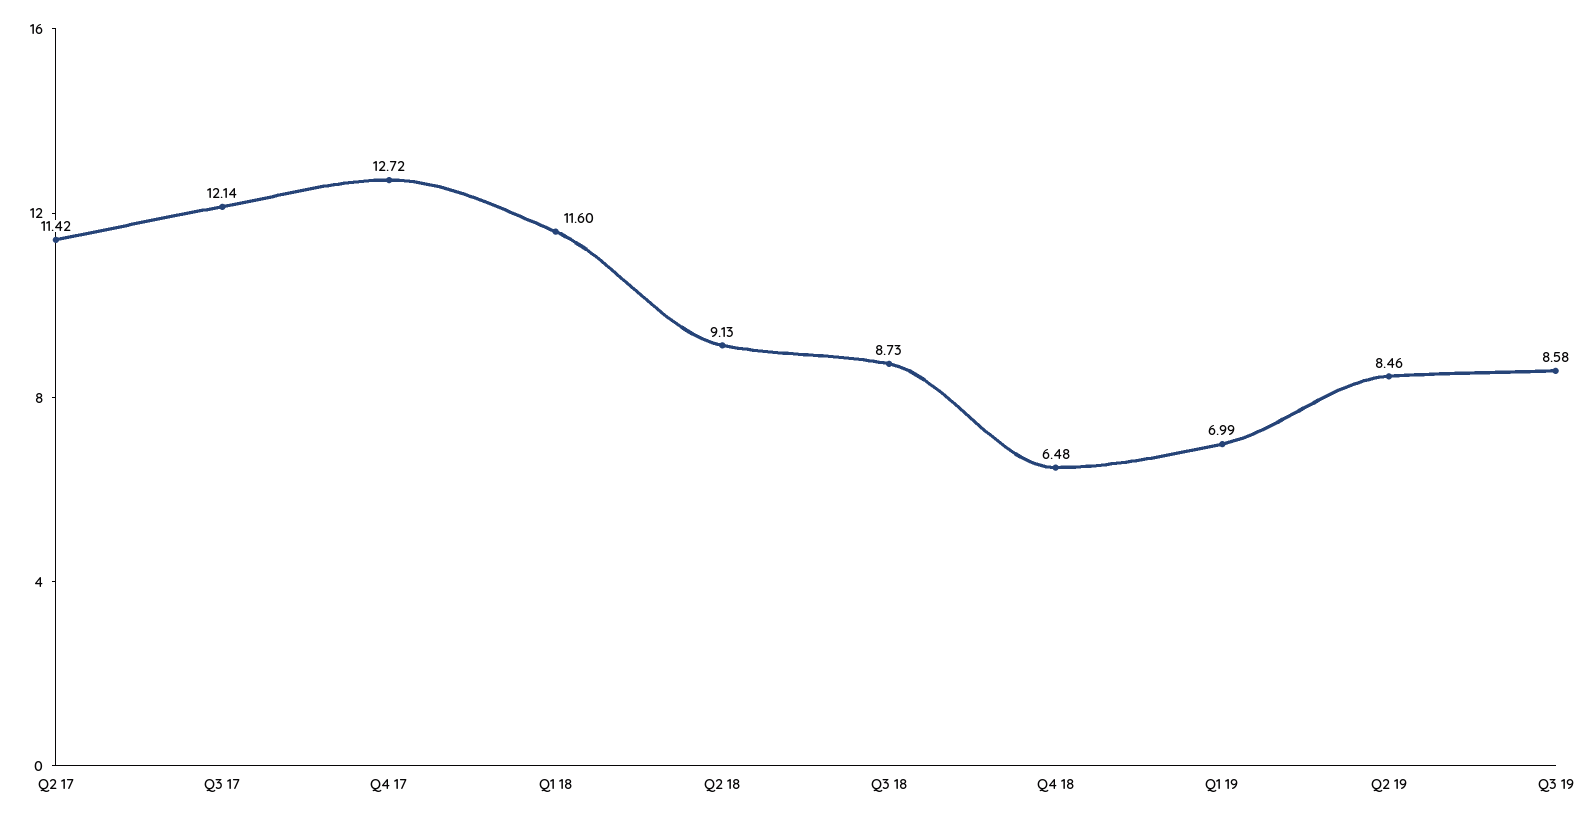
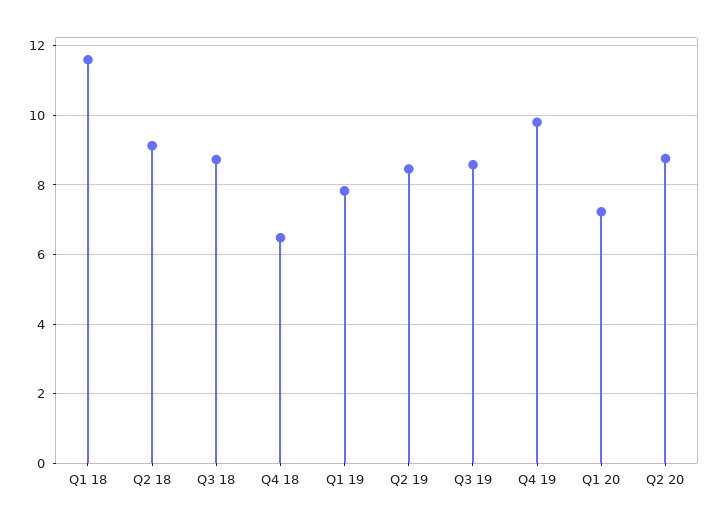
Q2 17: 11.42 -> none
Q3 17: 12.14 -> none
Q4 17: 12.72 -> none
Q1 19: 6.99 -> 7.8
Q4 19: none -> 9.8
Q1 20: none -> 7.2
Q2 20: none -> 8.8

